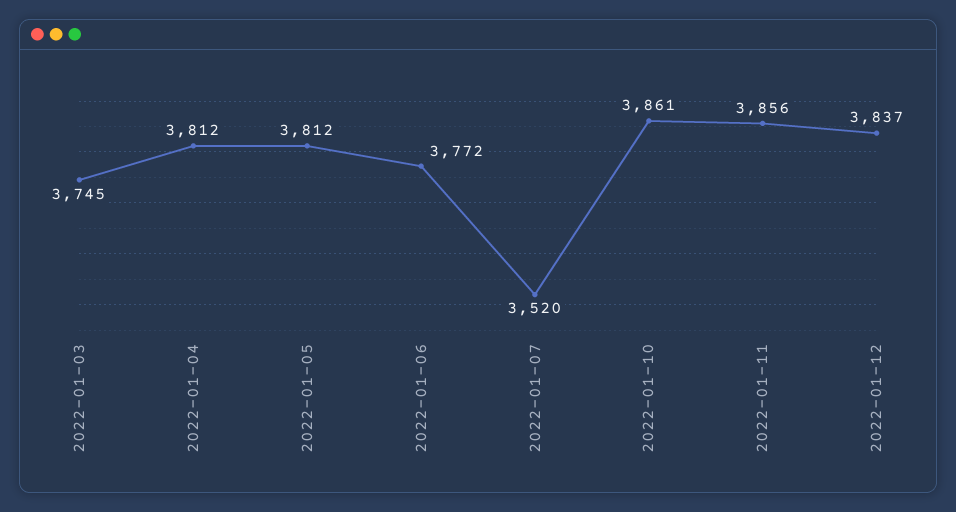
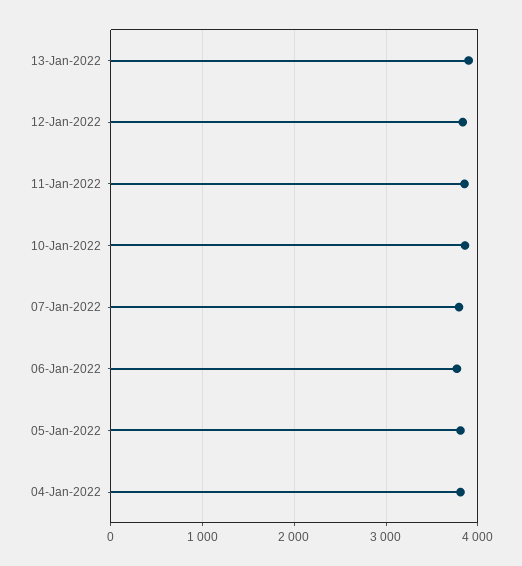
2022-01-03: 3745 -> none
2022-01-07: 3520 -> 3800
13-Jan-2022: none -> 3900

